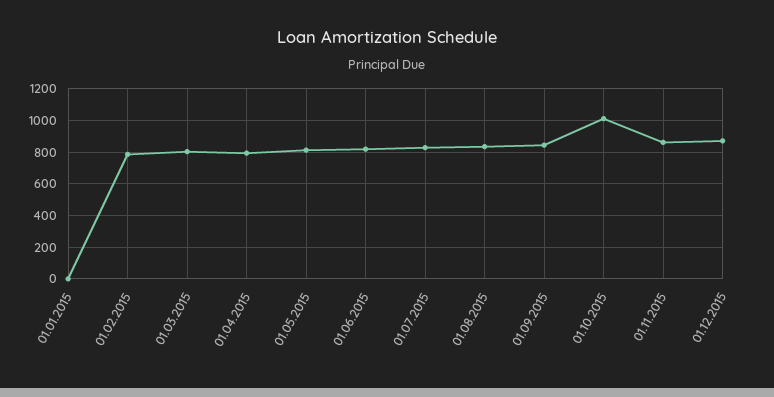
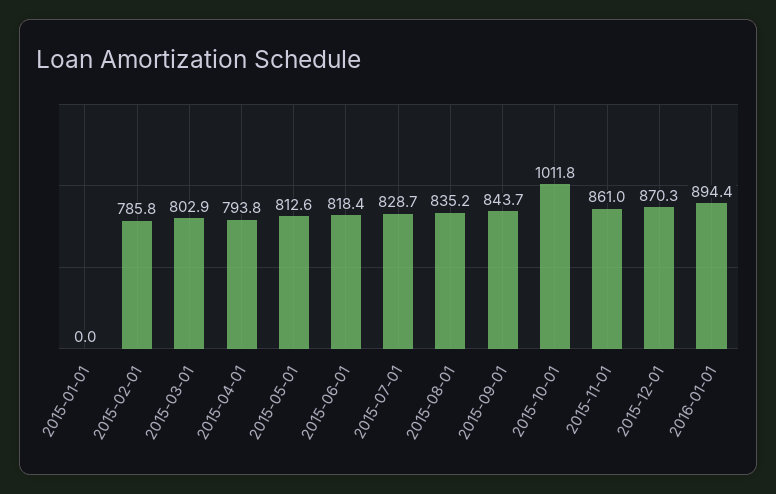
2016-01-01: none -> 894.4

